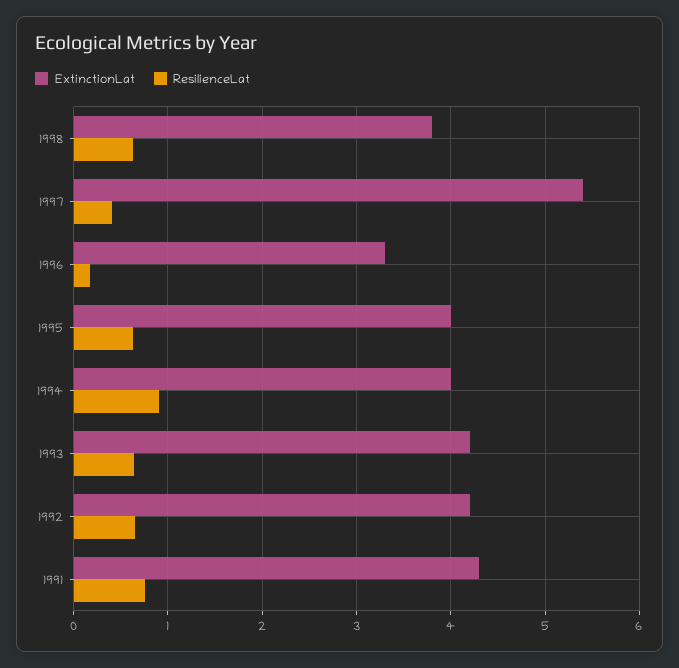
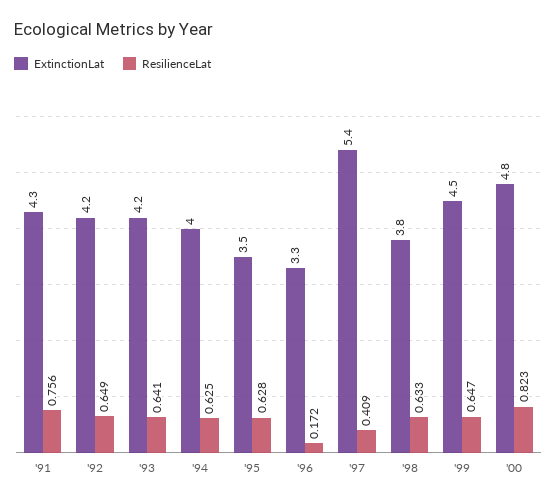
ExtinctionLat, 1995: 4 -> 3.5
ResilienceLat, 1994: 0.9 -> 0.625
ExtinctionLat, '99: none -> 4.5
ResilienceLat, '99: none -> 0.647
ExtinctionLat, '00: none -> 4.8
ResilienceLat, '00: none -> 0.823

